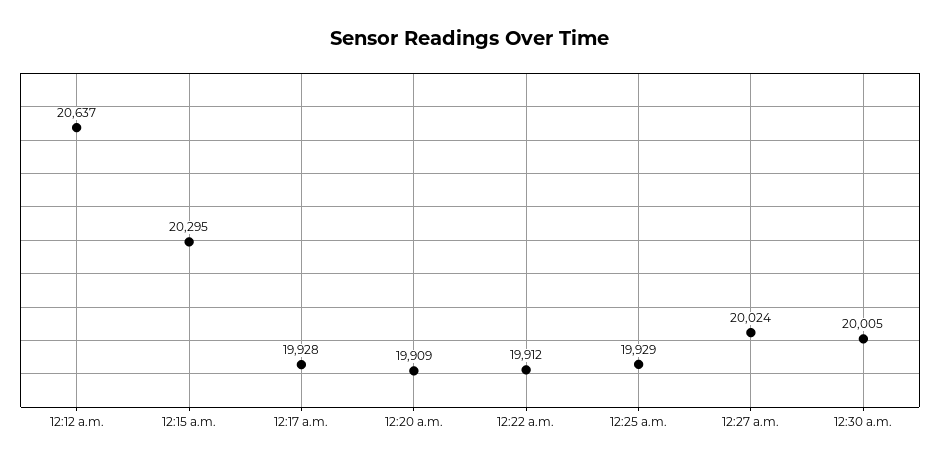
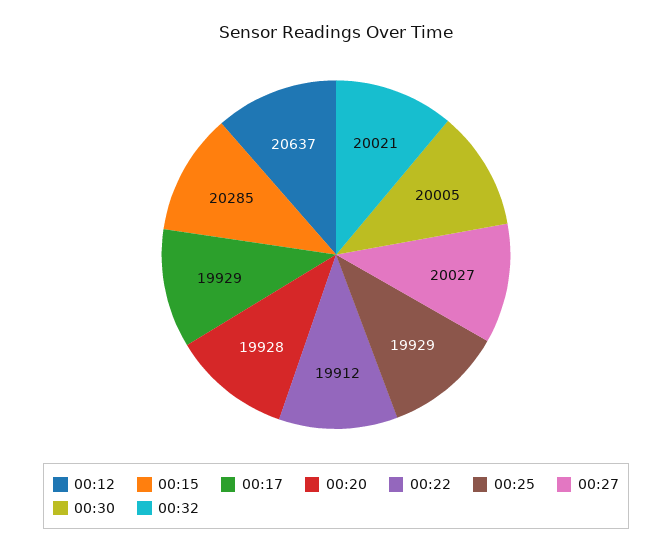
12:15 a.m.: 20295 -> 20285
12:17 a.m.: 19928 -> 19929
12:20 a.m.: 19909 -> 19928
12:27 a.m.: 20024 -> 20027
00:32: none -> 20021

